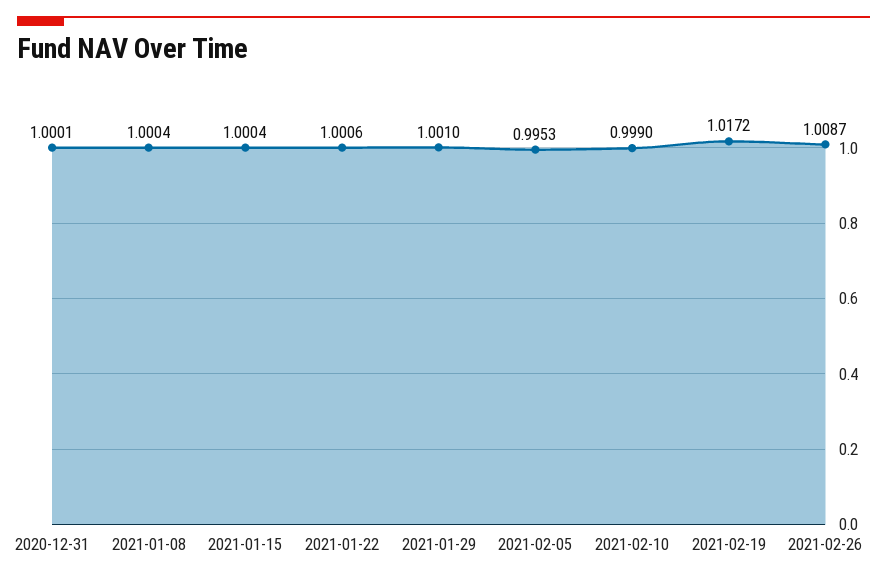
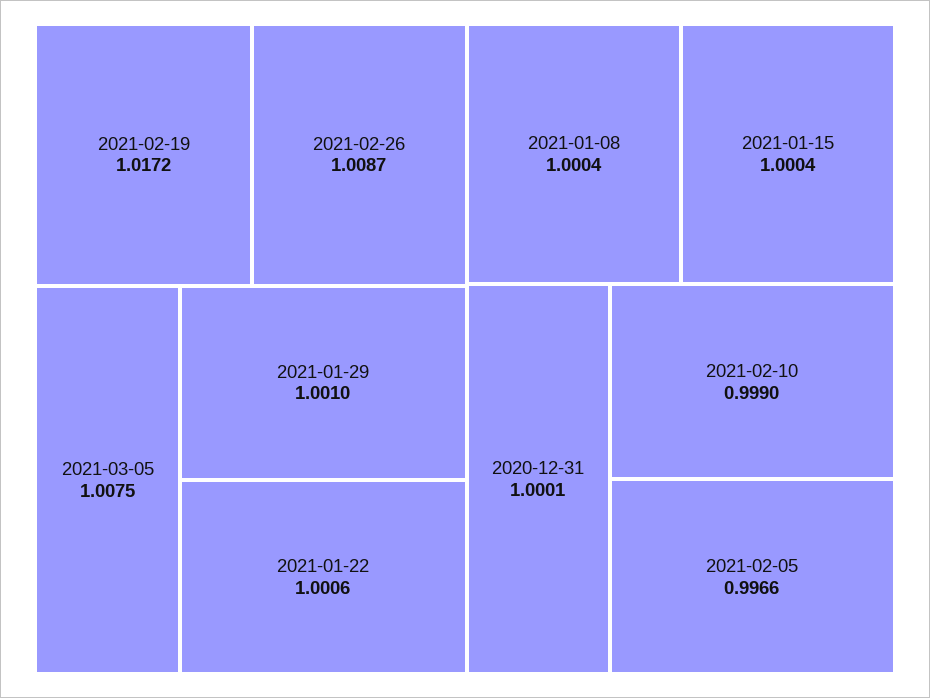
2021-02-05: 0.9953 -> 0.9966
2021-03-05: none -> 1.0075

